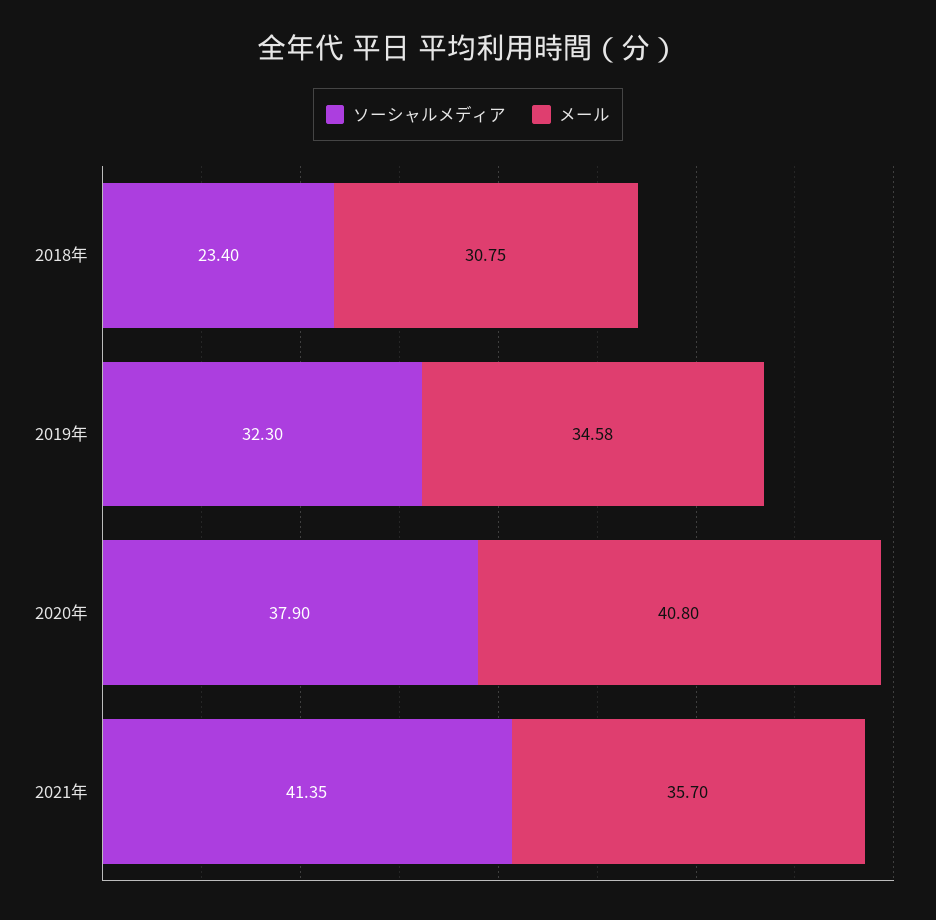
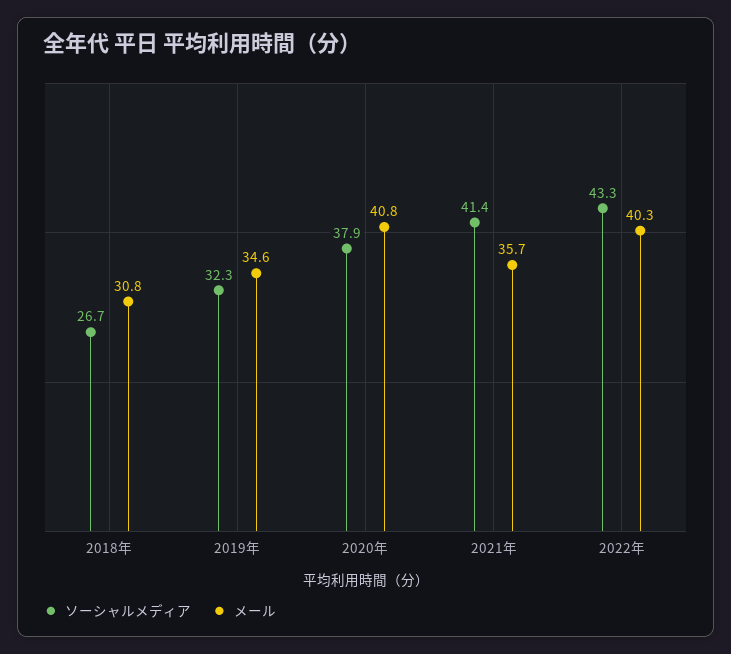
ソーシャルメディア, 2018年: 23.4 -> 26.7
ソーシャルメディア, 2022年: none -> 43.3
メール, 2022年: none -> 40.3

